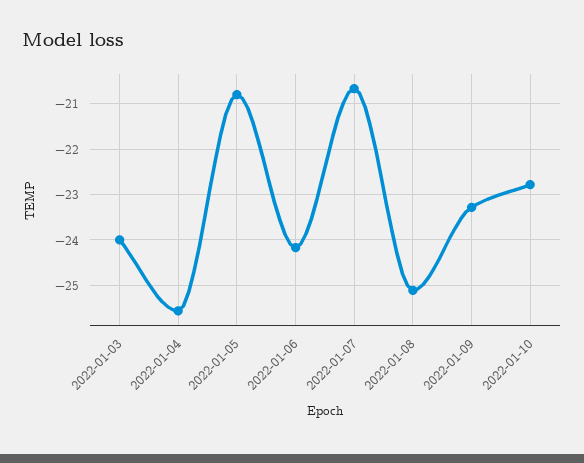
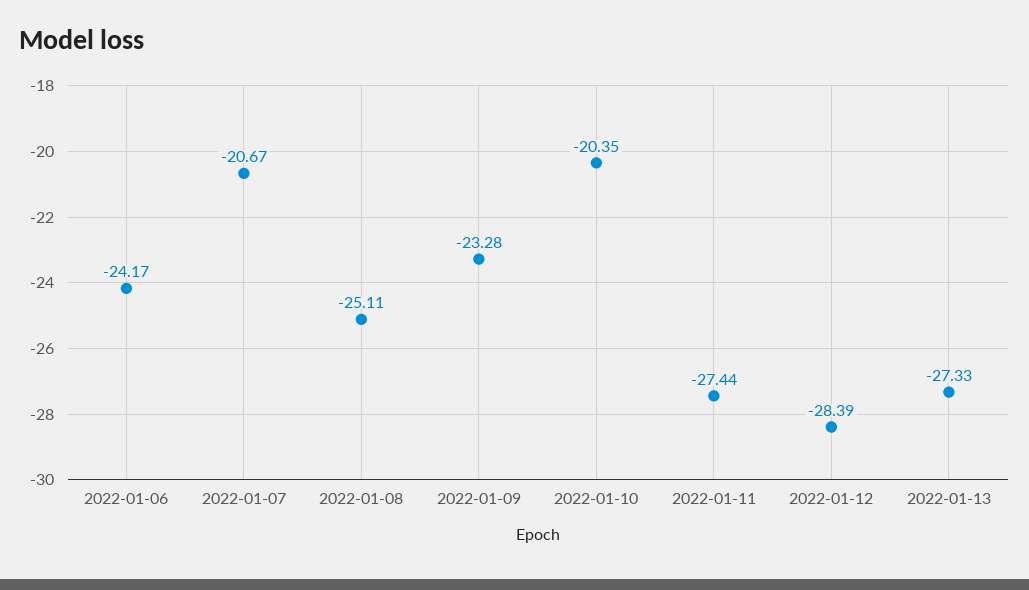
2022-01-03: -24 -> none
2022-01-04: -25.6 -> none
2022-01-05: -20.8 -> none
2022-01-10: -22.8 -> -20.35
2022-01-11: none -> -27.44
2022-01-12: none -> -28.39
2022-01-13: none -> -27.33

